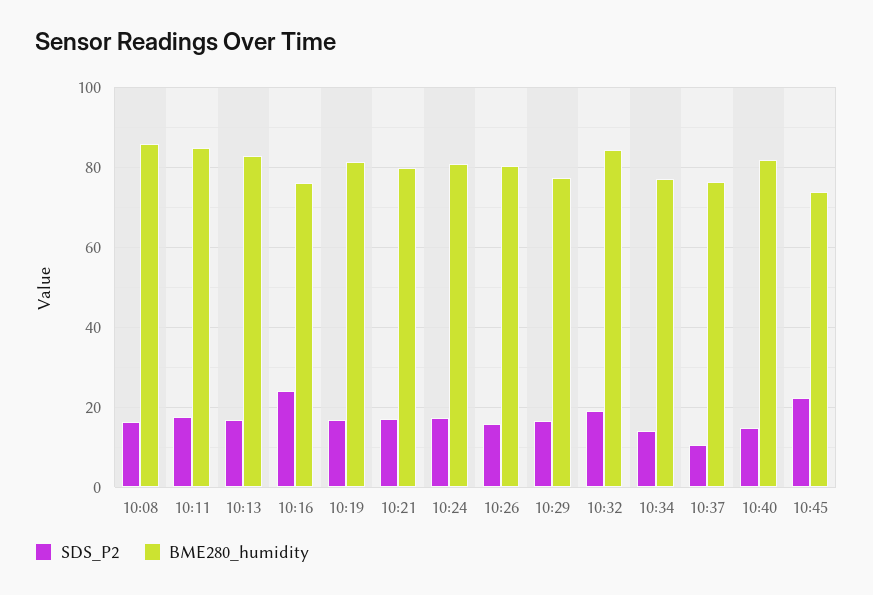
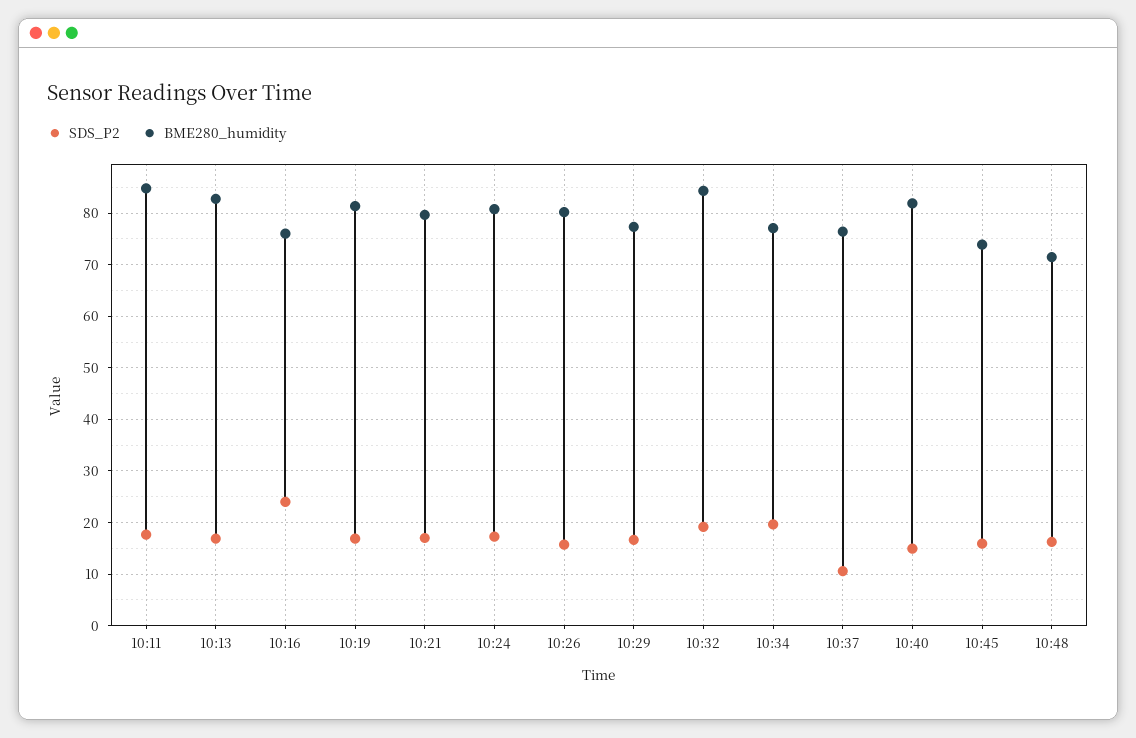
SDS_P2, 10:08: 16 -> none
BME280_humidity, 10:08: 86 -> none
SDS_P2, 10:34: 14 -> 20
SDS_P2, 10:45: 22 -> 16
SDS_P2, 10:48: none -> 16
BME280_humidity, 10:48: none -> 72

